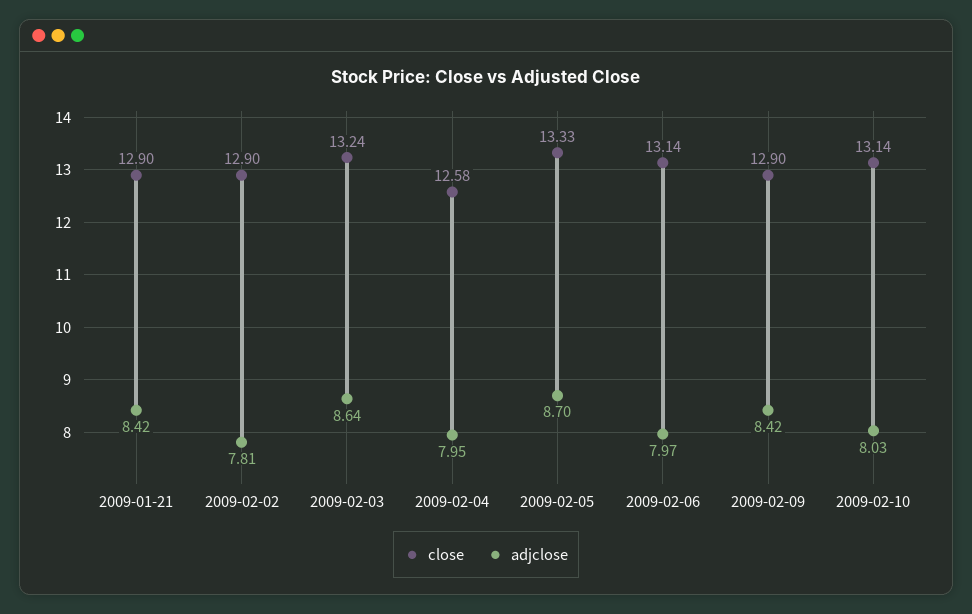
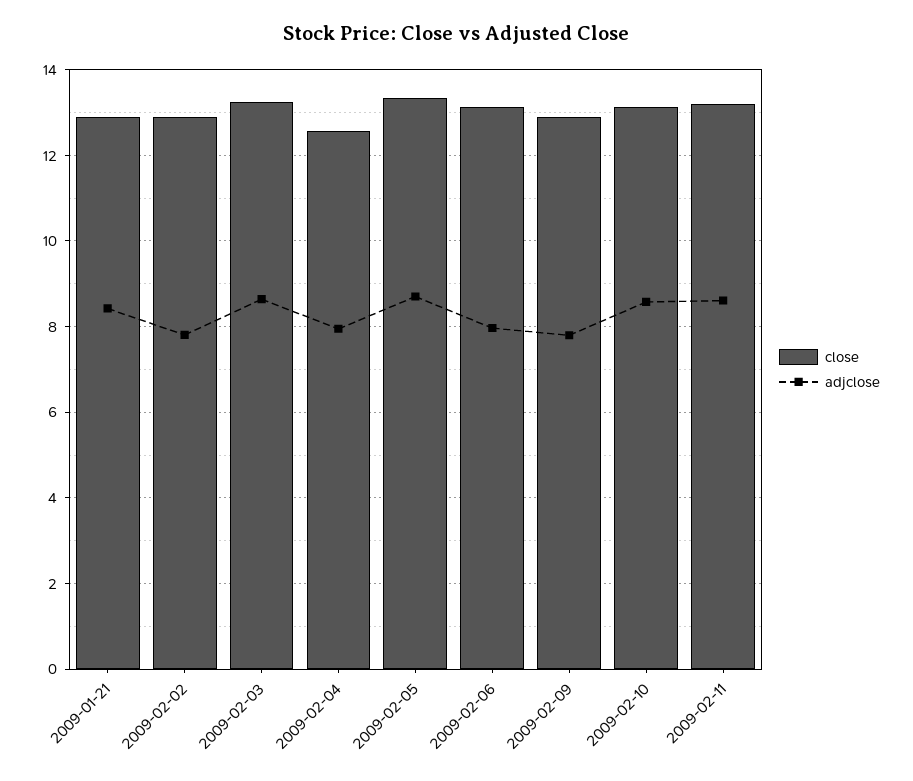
adjclose, 2009-02-09: 8.42 -> 7.8
adjclose, 2009-02-10: 8.03 -> 8.6
close, 2009-02-11: none -> 13.2
adjclose, 2009-02-11: none -> 8.6

